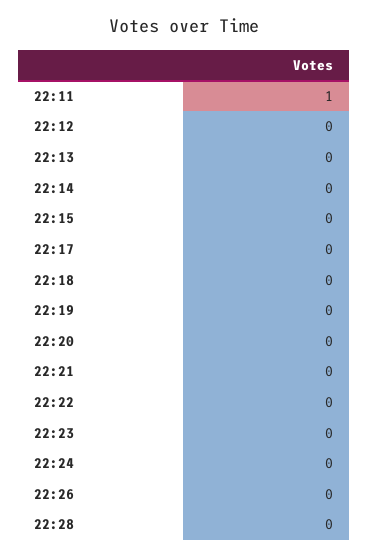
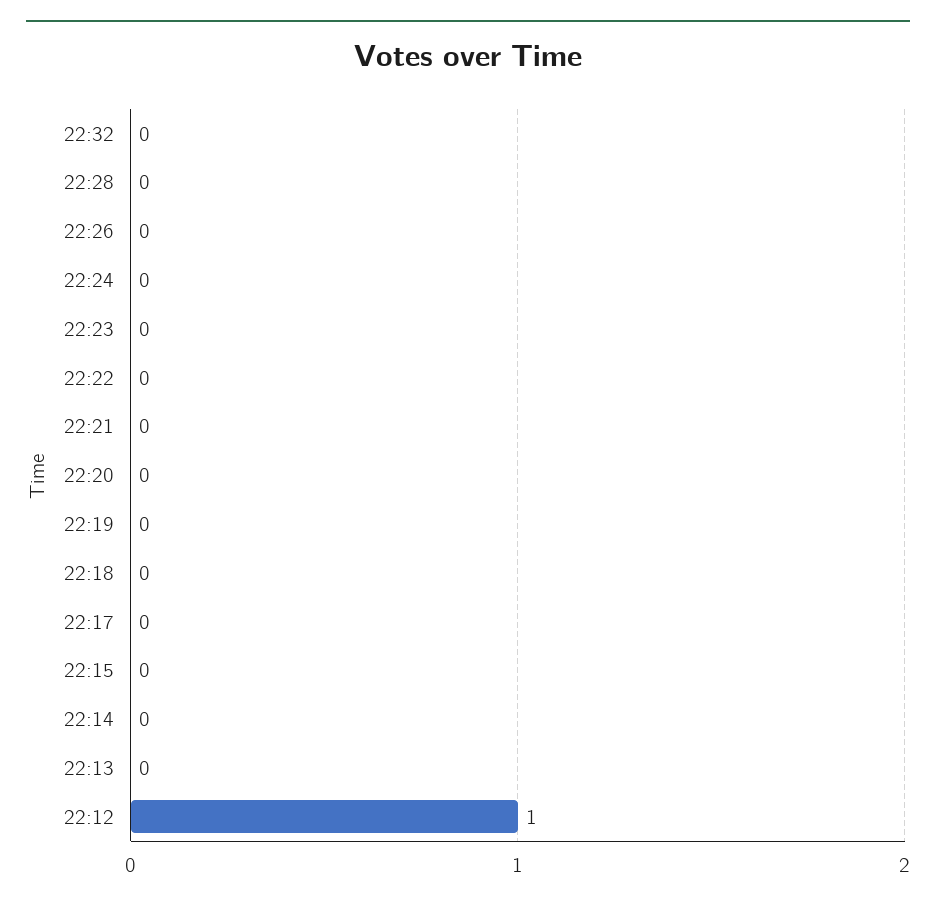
22:11: 1 -> none
22:12: 0 -> 1
22:32: none -> 0

